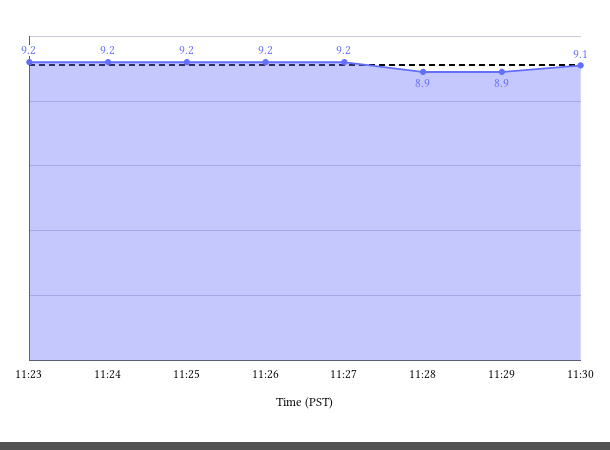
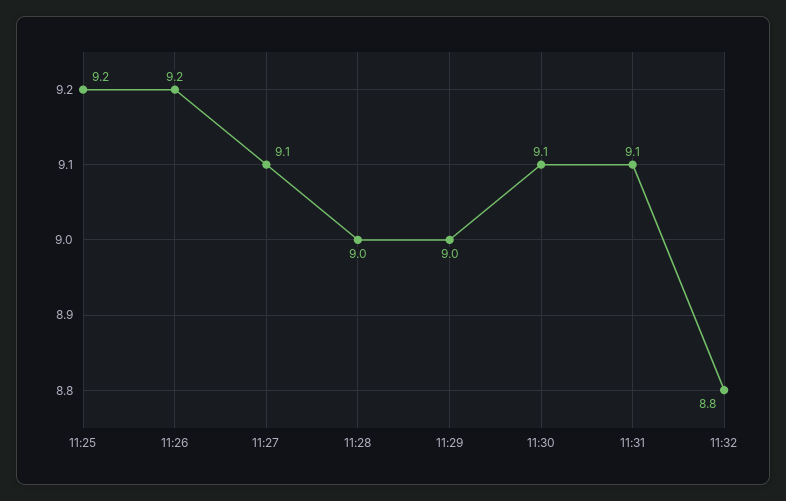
11:23: 9.2 -> none
11:24: 9.2 -> none
11:27: 9.2 -> 9.1
11:28: 8.9 -> 9
11:29: 8.9 -> 9
11:31: none -> 9.1
11:32: none -> 8.8

